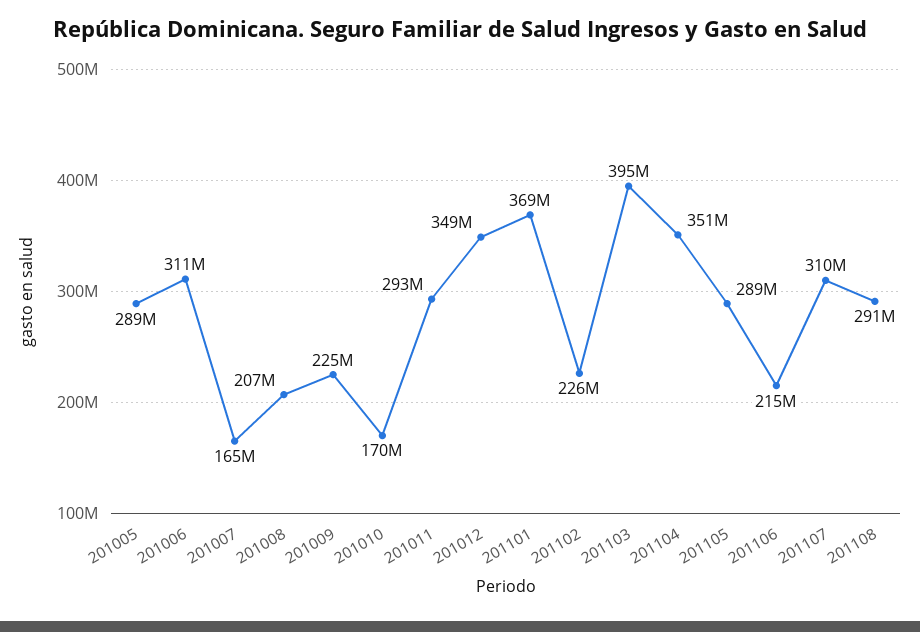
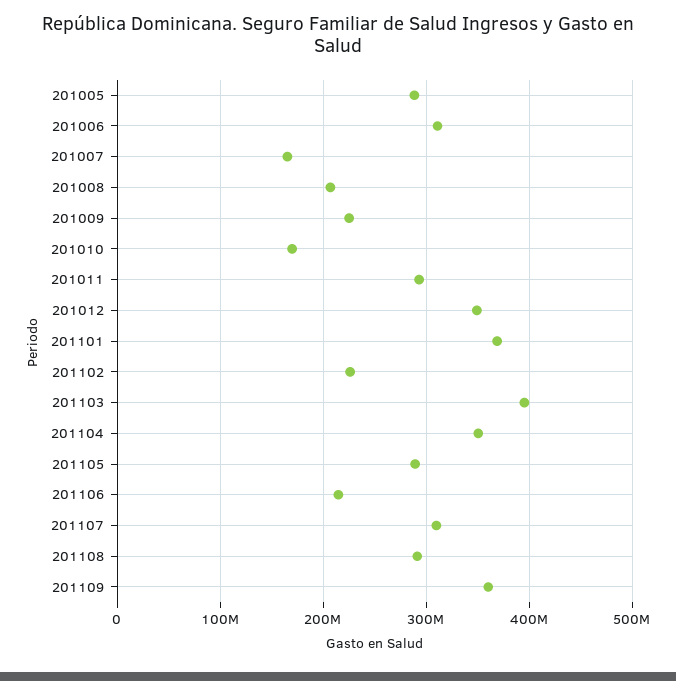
201109: none -> 360000000

